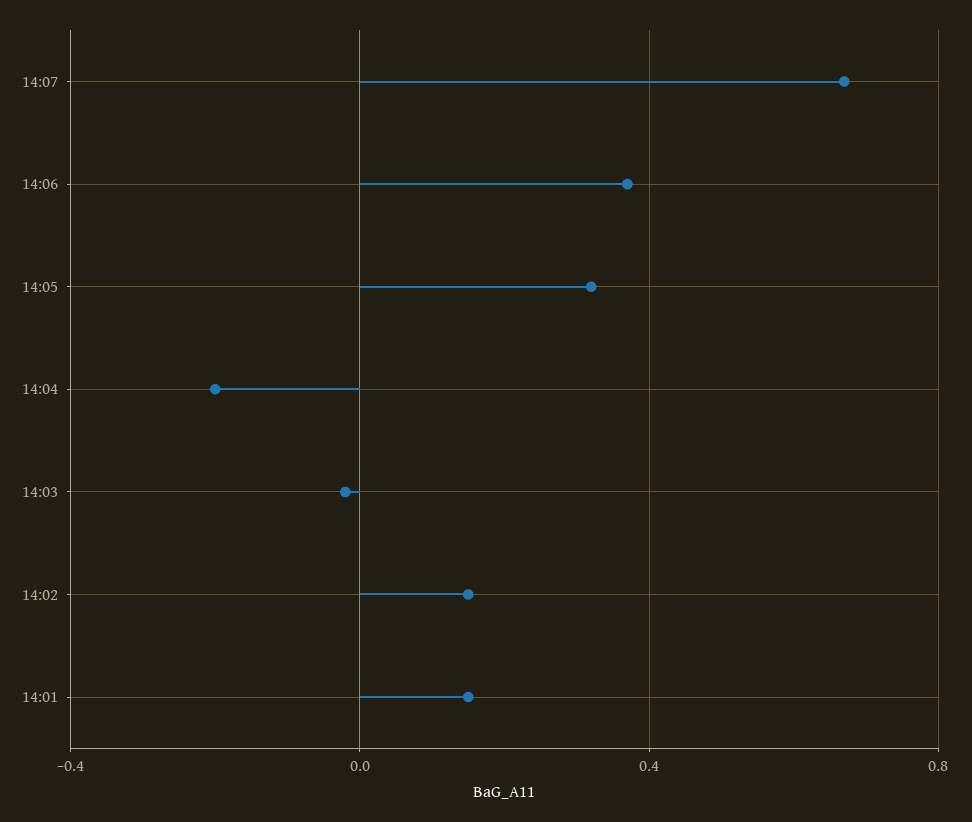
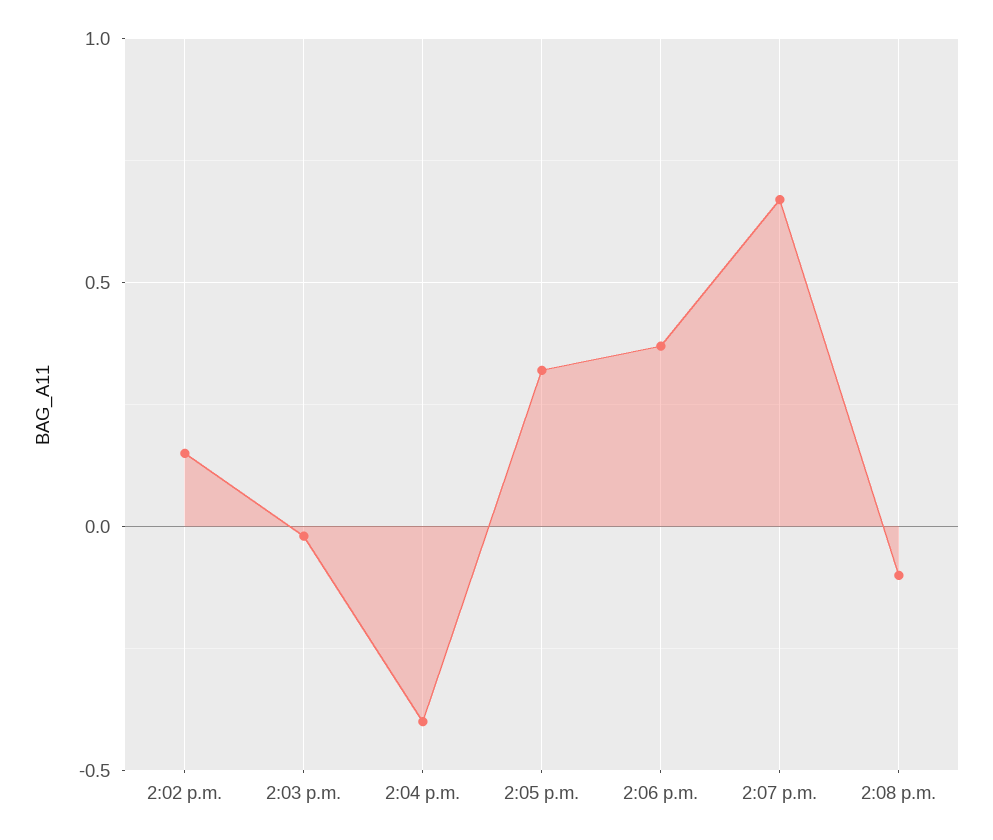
14:04: -0.2 -> -0.4
14:01: 0.15 -> none
2:08 p.m.: none -> -0.1

